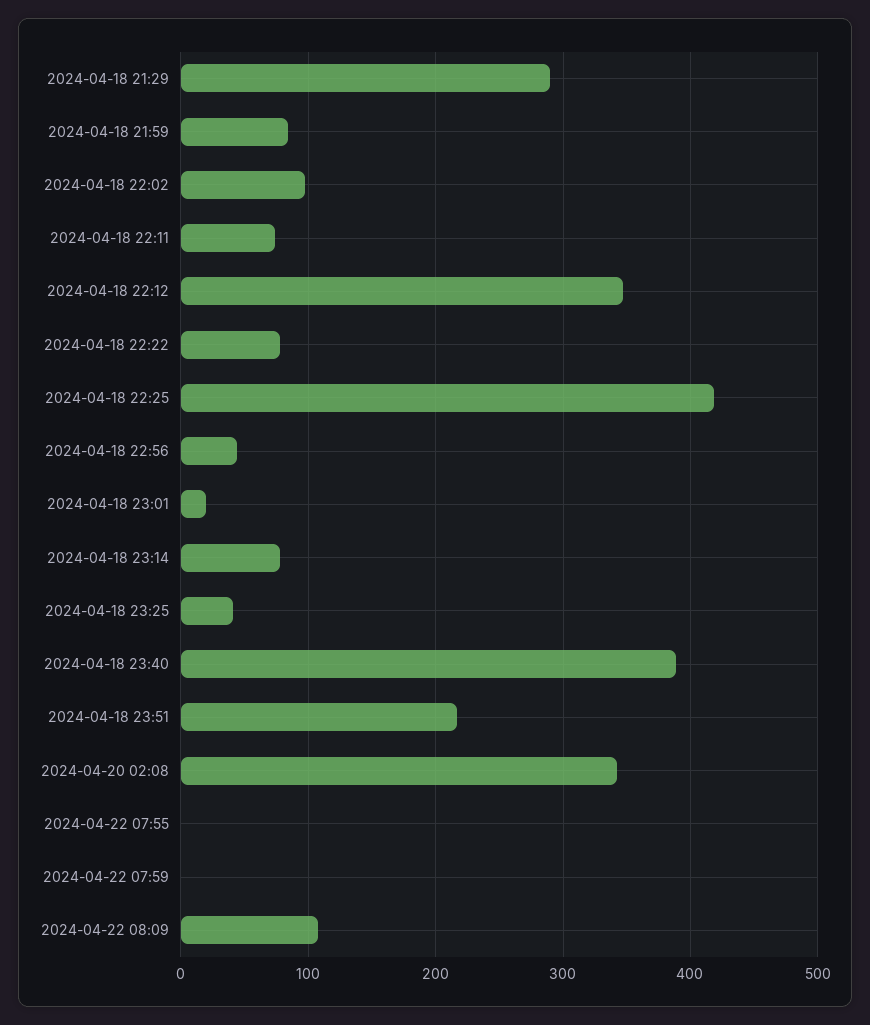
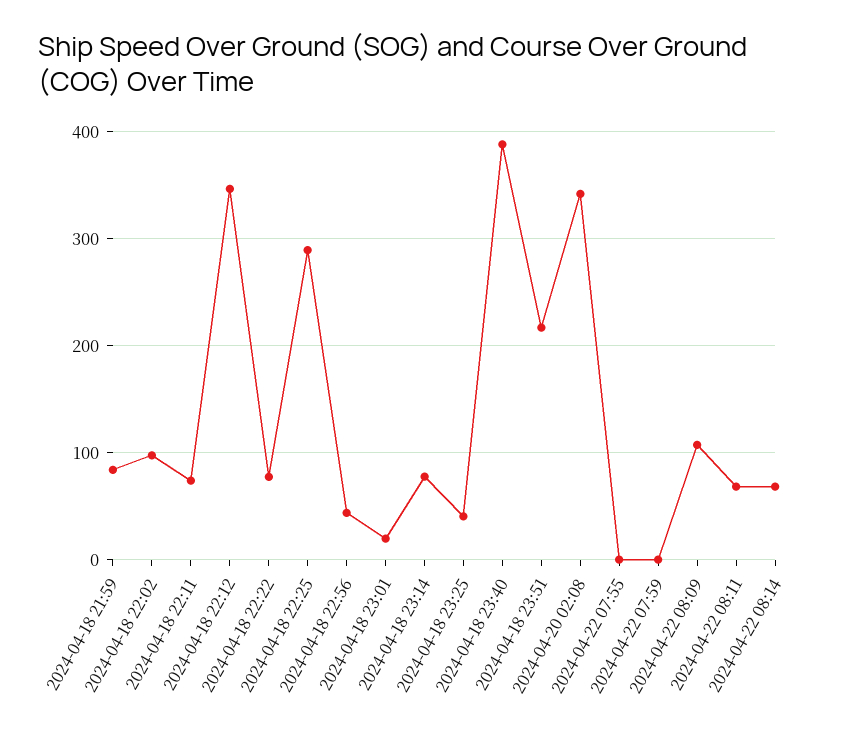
2024-04-18 21:29: 290 -> none
2024-04-18 22:25: 420 -> 290
2024-04-22 08:11: none -> 70
2024-04-22 08:14: none -> 70

